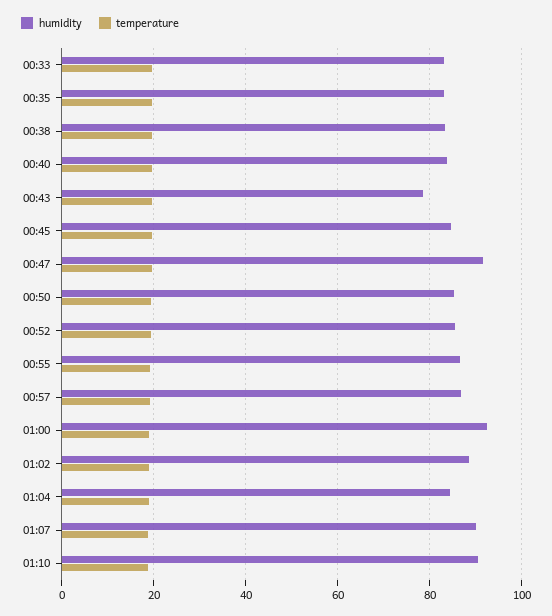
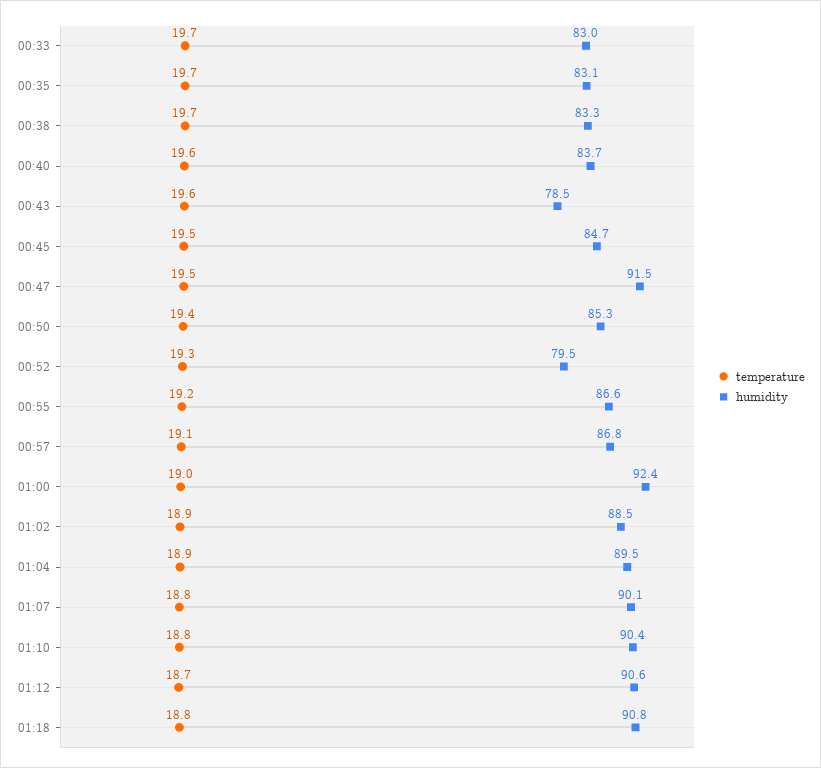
humidity, 00:52: 86 -> 79.5
humidity, 01:04: 84 -> 89.5
temperature, 01:12: none -> 18.7
humidity, 01:12: none -> 90.6
temperature, 01:18: none -> 18.8
humidity, 01:18: none -> 90.8

